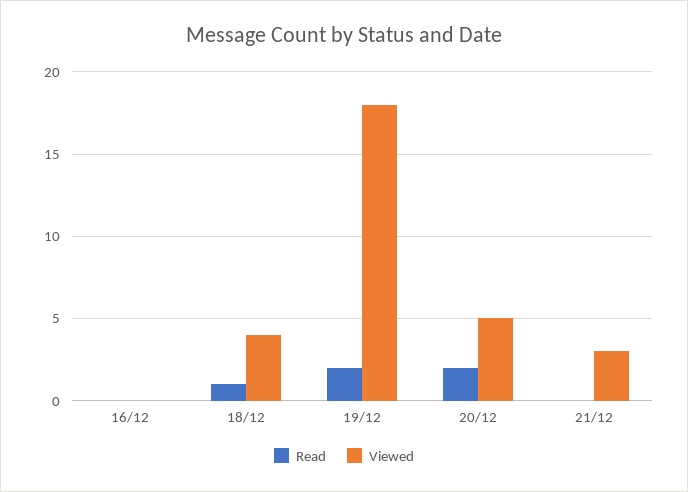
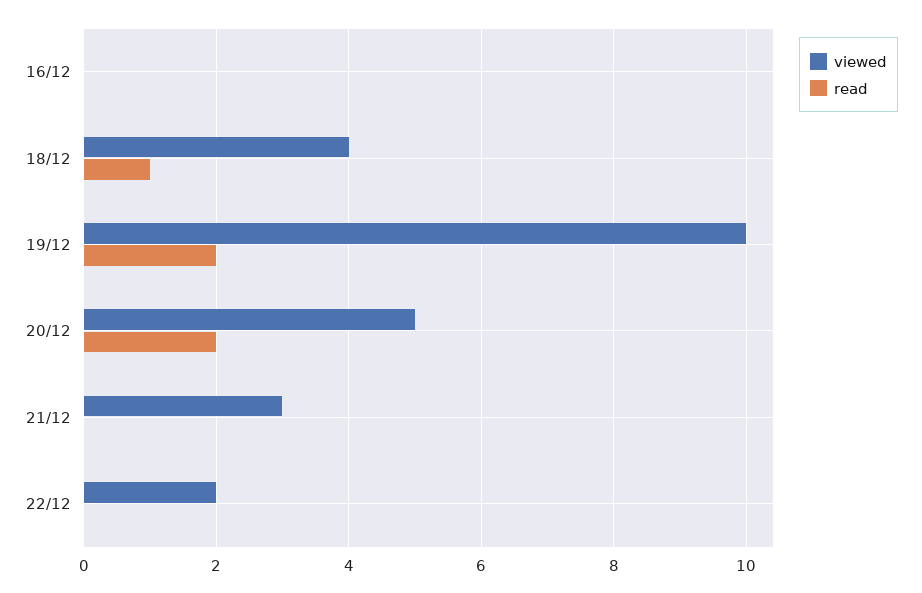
Viewed, 19/12: 18 -> 10
Viewed, 22/12: none -> 2
Read, 22/12: none -> 0

